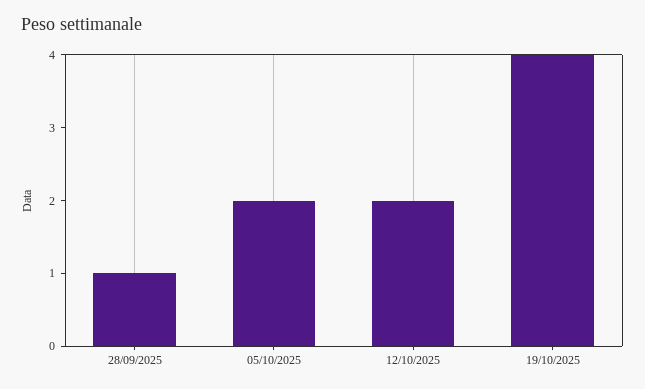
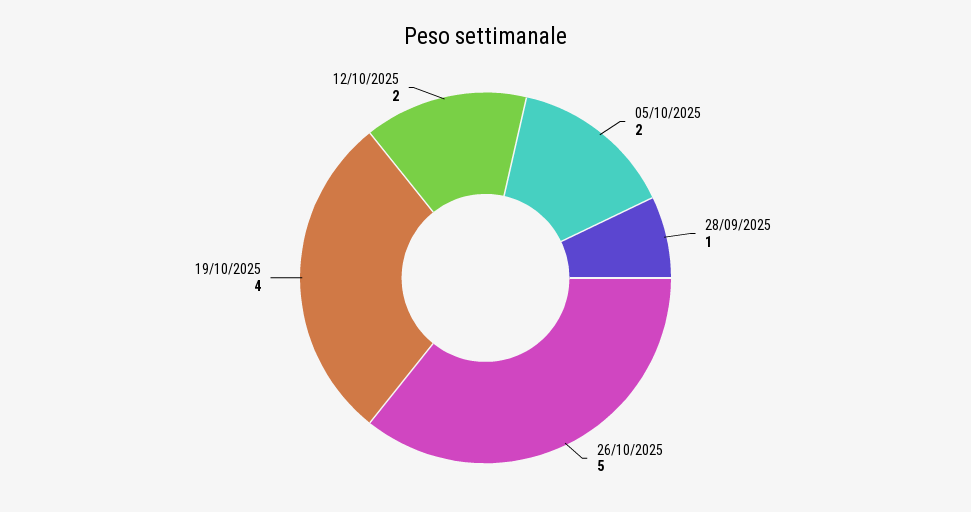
26/10/2025: none -> 5

